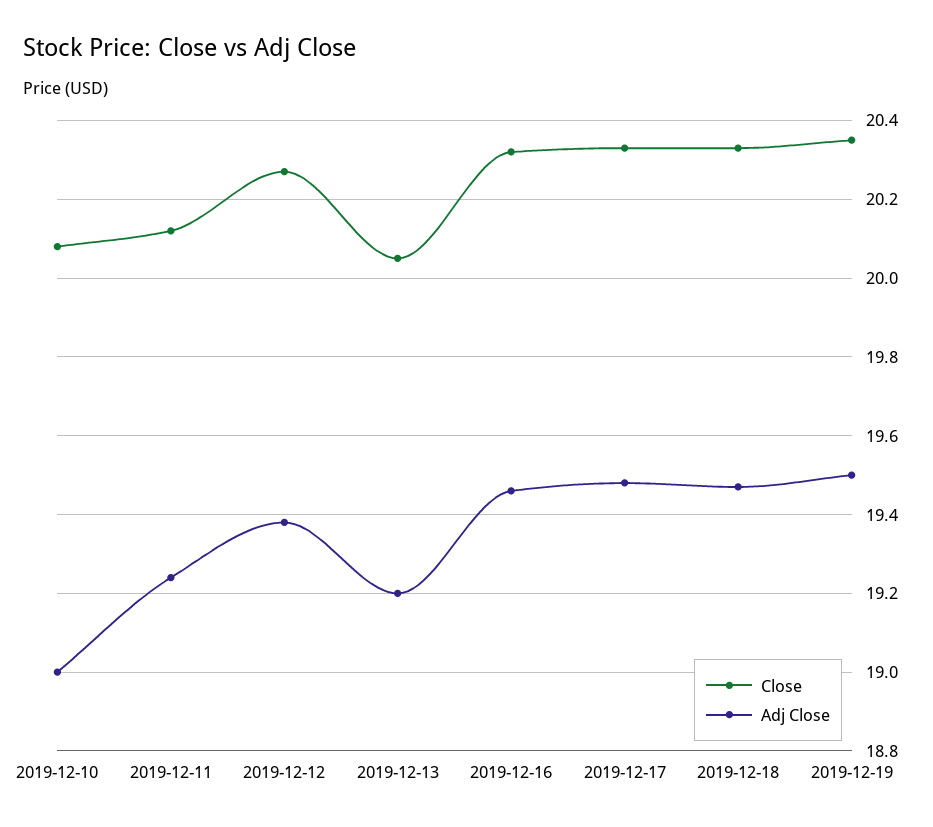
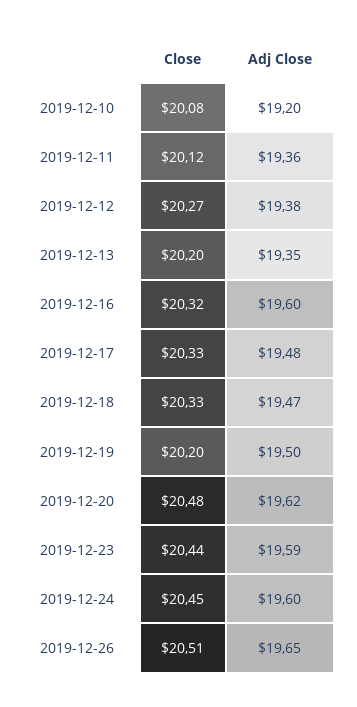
Adj Close, 2019-12-10: 19 -> 19.2
Adj Close, 2019-12-11: 19.25 -> 19.36
Close, 2019-12-13: 20.05 -> 20.2
Adj Close, 2019-12-13: 19.2 -> 19.35
Adj Close, 2019-12-16: 19.45 -> 19.6
Close, 2019-12-19: 20.35 -> 20.2
Close, 2019-12-20: none -> 20.48
Adj Close, 2019-12-20: none -> 19.62
Close, 2019-12-23: none -> 20.44
Adj Close, 2019-12-23: none -> 19.59
Close, 2019-12-24: none -> 20.45
Adj Close, 2019-12-24: none -> 19.6
Close, 2019-12-26: none -> 20.51
Adj Close, 2019-12-26: none -> 19.65

